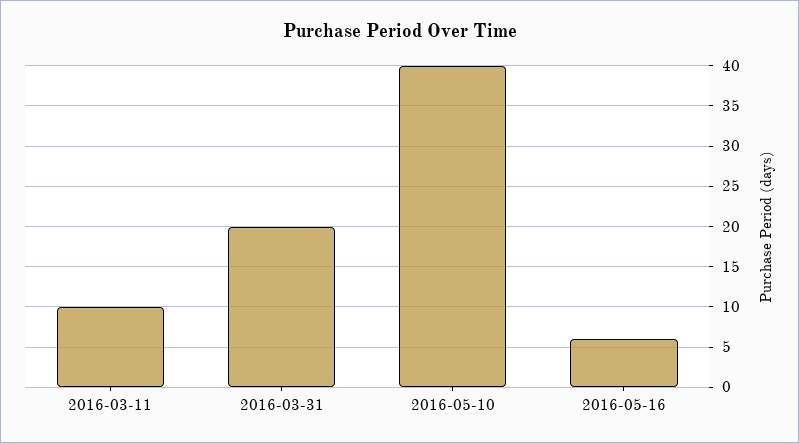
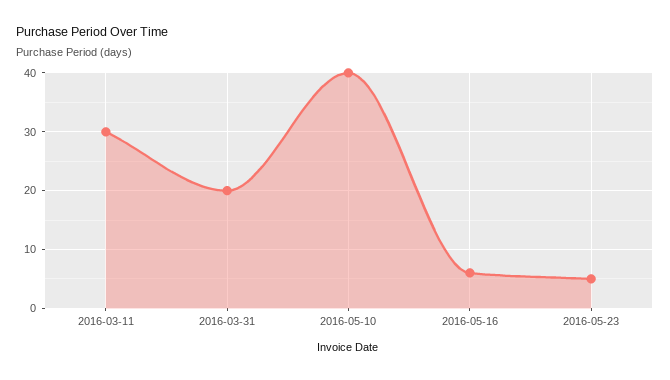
2016-03-11: 10 -> 30
2016-05-23: none -> 5

